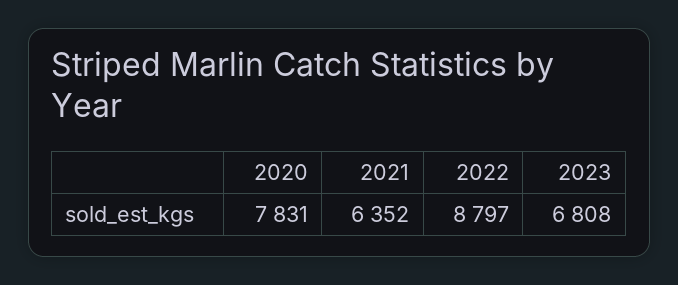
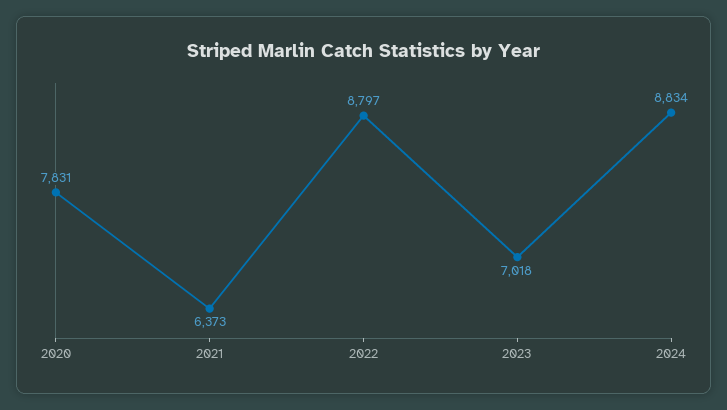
2021: 6352 -> 6373
2023: 6808 -> 7018
2024: none -> 8834

